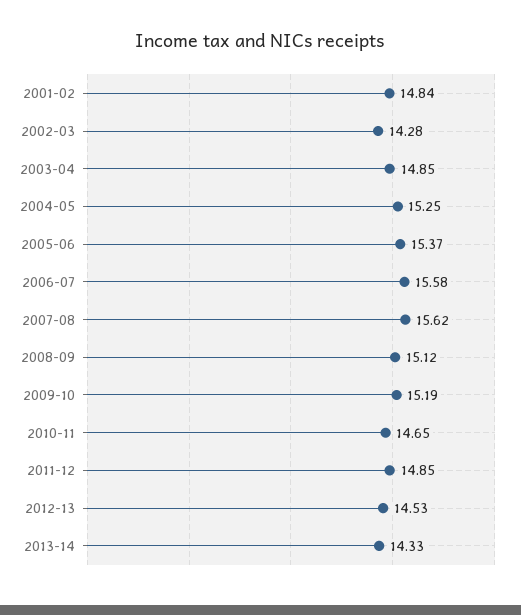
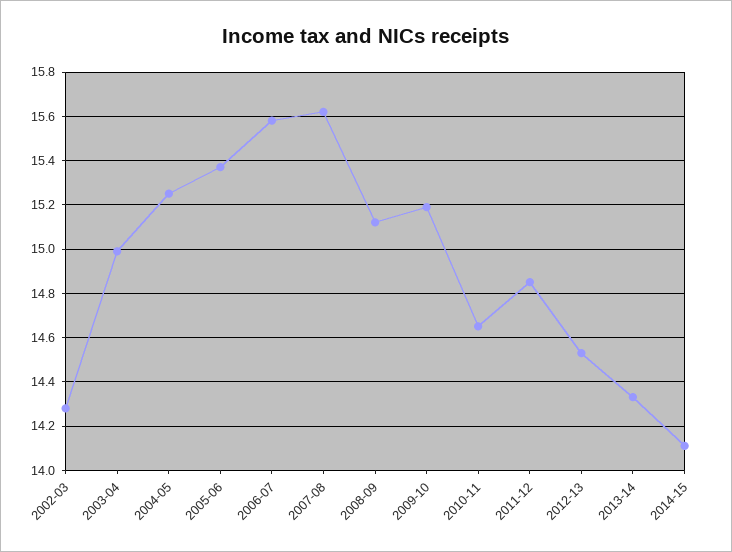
2001-02: 14.84 -> none
2003-04: 14.85 -> 15
2014-15: none -> 14.1

